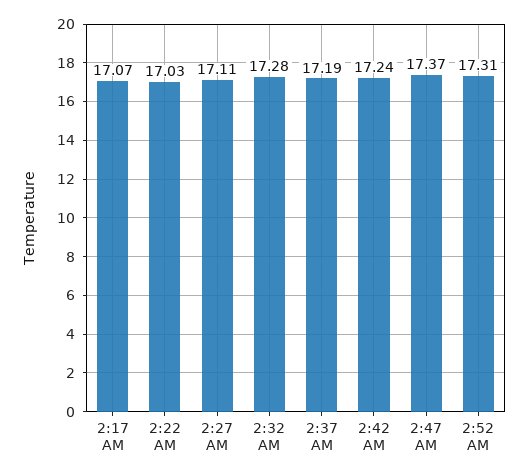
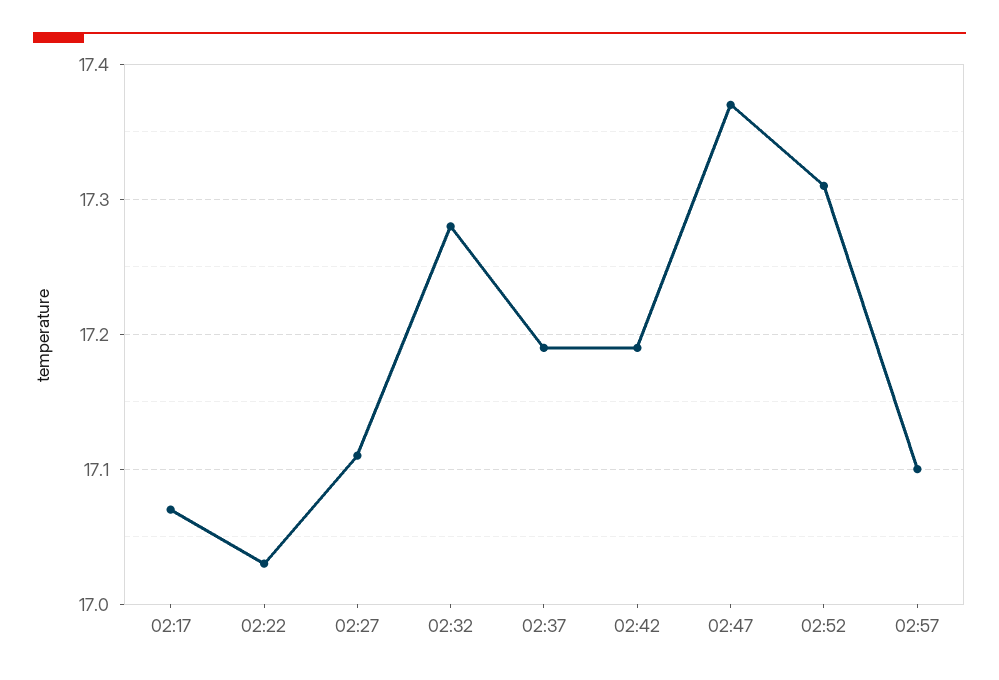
2:42 AM: 17.24 -> 17.19
02:57: none -> 17.1

